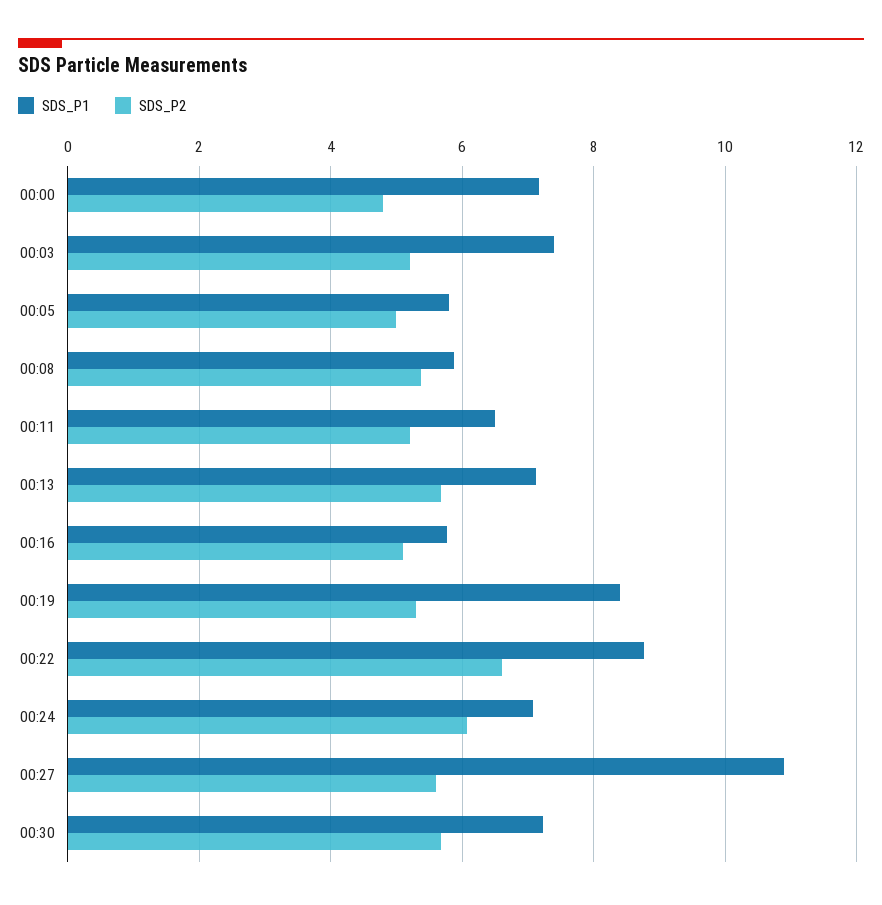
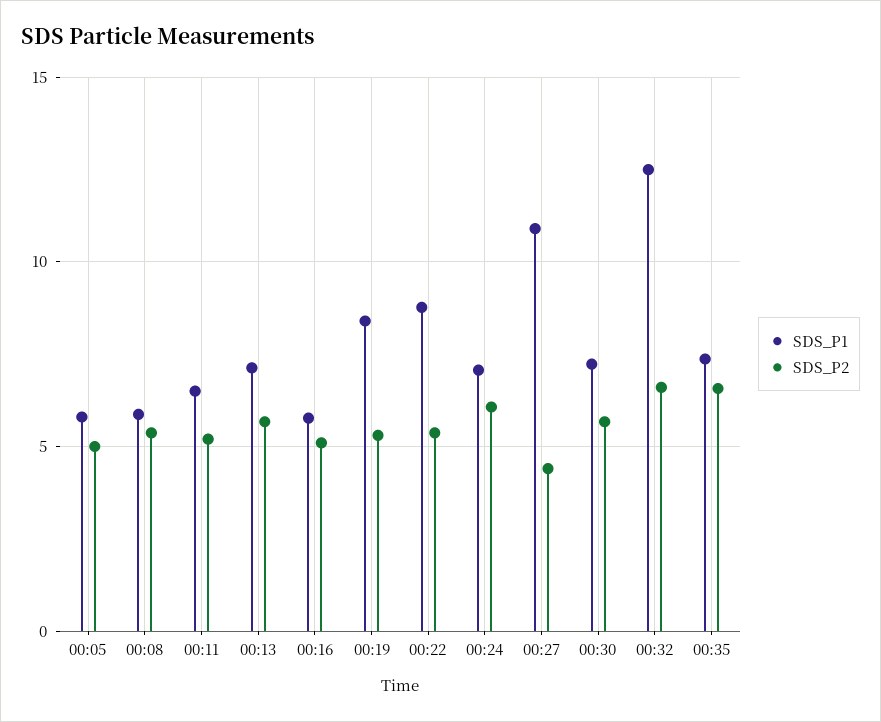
SDS_P1, 00:00: 7.2 -> none
SDS_P2, 00:00: 4.8 -> none
SDS_P1, 00:03: 7.4 -> none
SDS_P2, 00:03: 5.2 -> none
SDS_P2, 00:22: 6.6 -> 5.5
SDS_P2, 00:27: 5.6 -> 4.5
SDS_P1, 00:32: none -> 12.5
SDS_P2, 00:32: none -> 6.5
SDS_P1, 00:35: none -> 7.5
SDS_P2, 00:35: none -> 6.5

